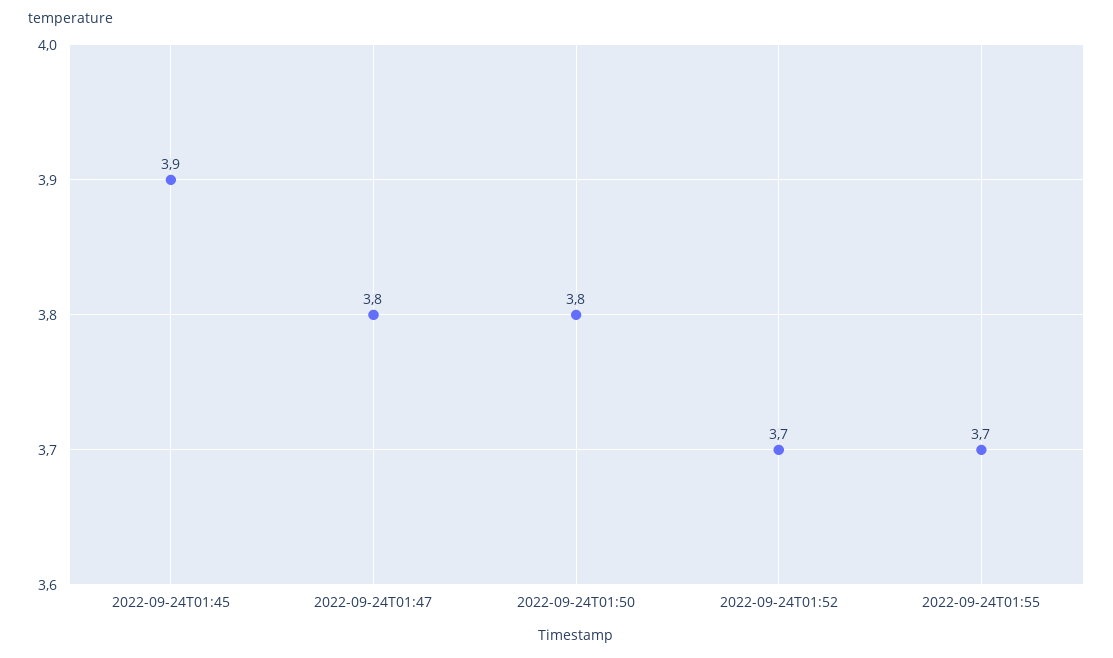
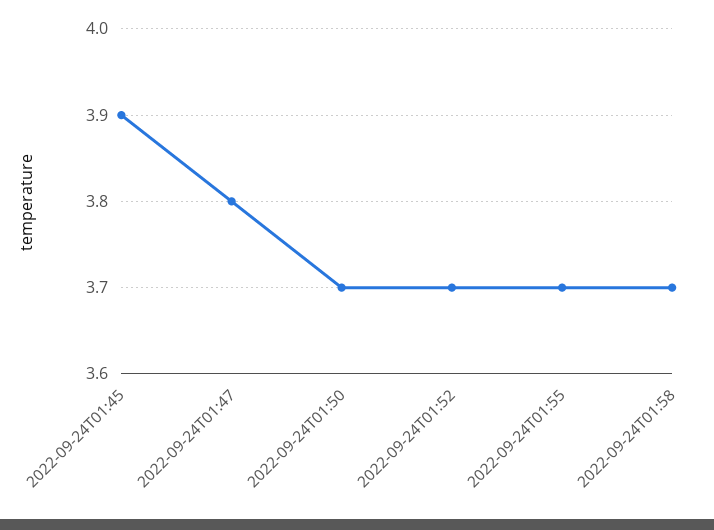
2022-09-24T01:50: 3.8 -> 3.7
2022-09-24T01:58: none -> 3.7

